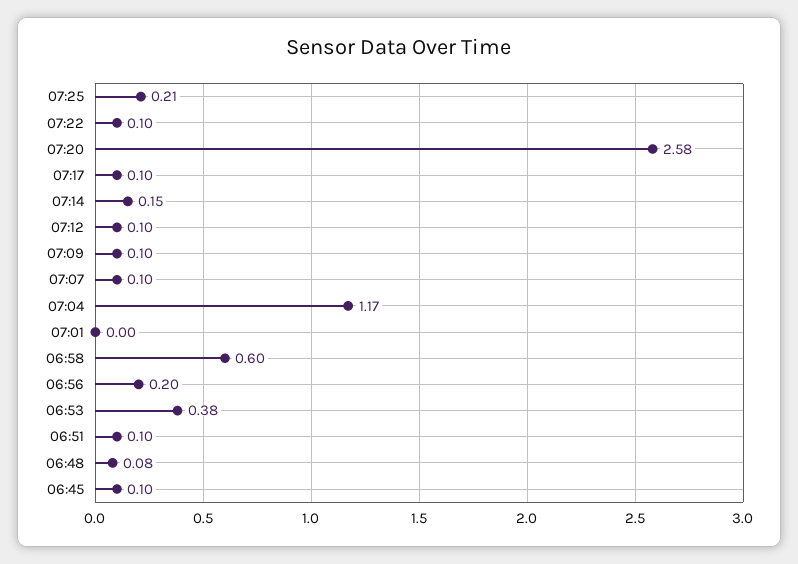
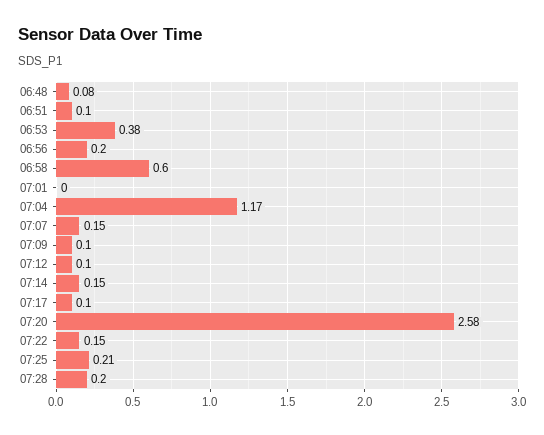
07:22: 0.1 -> 0.15
07:07: 0.1 -> 0.15
06:45: 0.1 -> none
07:28: none -> 0.2

